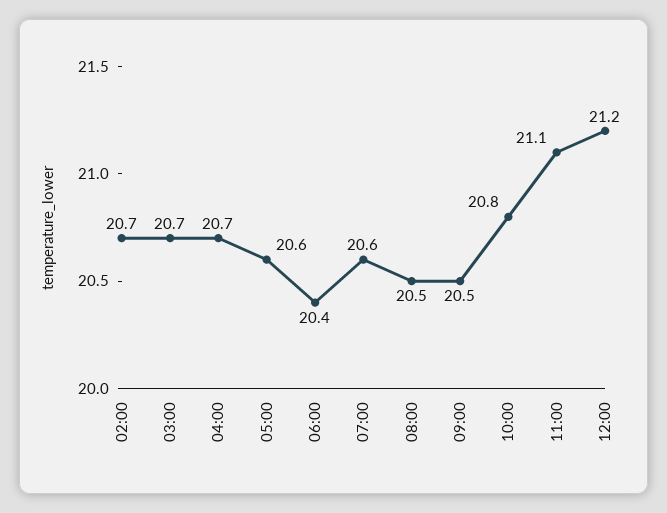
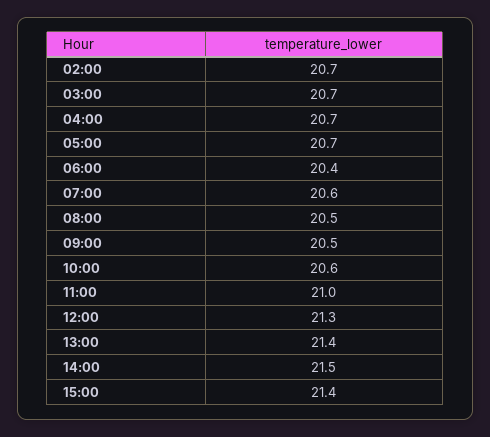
05:00: 20.6 -> 20.7
10:00: 20.8 -> 20.6
11:00: 21.1 -> 21
12:00: 21.2 -> 21.3
13:00: none -> 21.4
14:00: none -> 21.5
15:00: none -> 21.4

